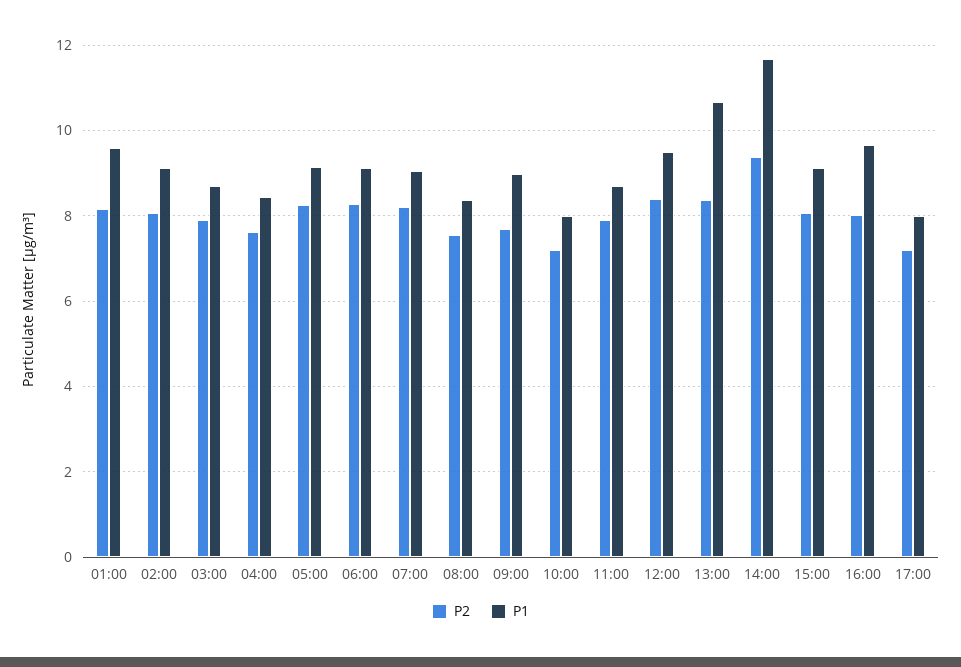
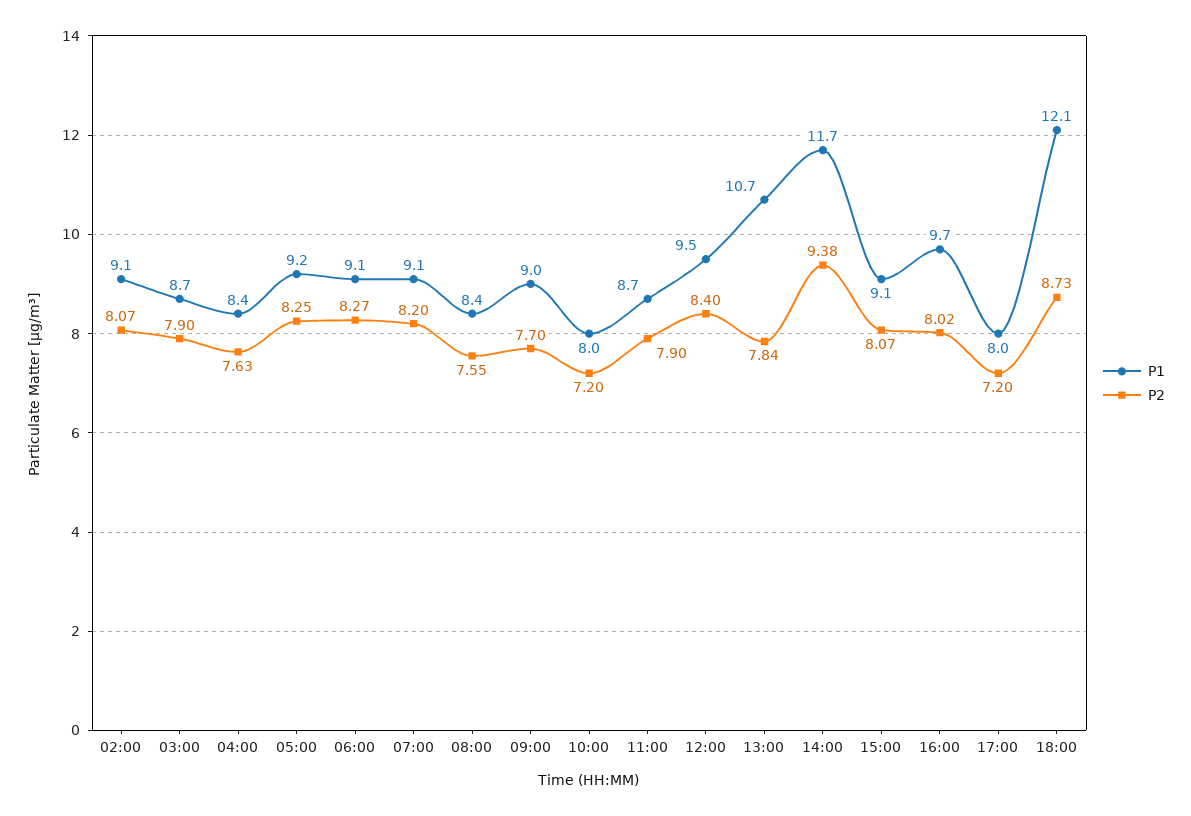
P2, 01:00: 8.2 -> none
P1, 01:00: 9.6 -> none
P2, 13:00: 8.4 -> 7.84
P1, 18:00: none -> 12.1
P2, 18:00: none -> 8.73

